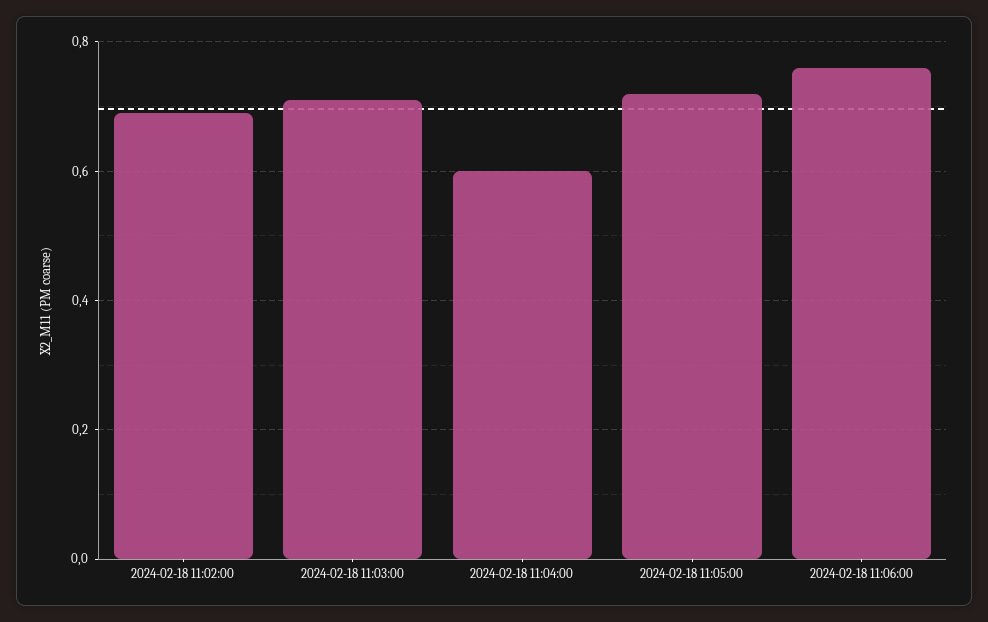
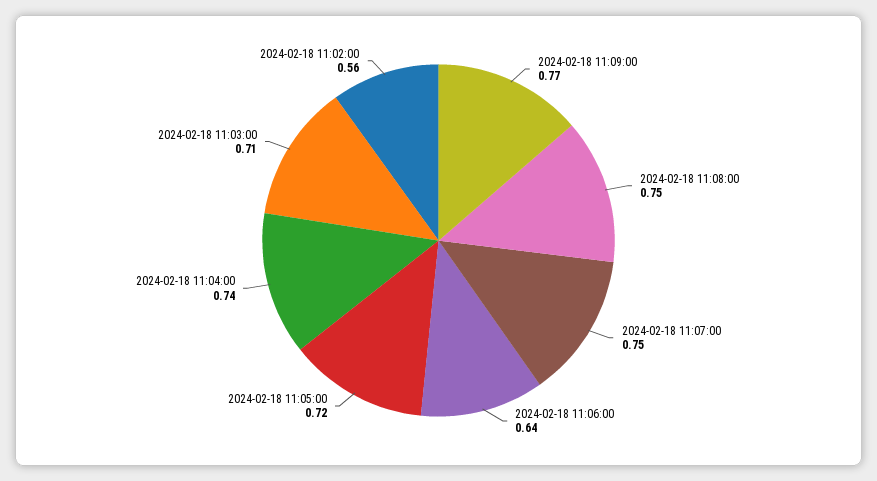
2024-02-18 11:02:00: 0.7 -> 0.56
2024-02-18 11:04:00: 0.6 -> 0.74
2024-02-18 11:06:00: 0.75 -> 0.64
2024-02-18 11:09:00: none -> 0.77
2024-02-18 11:08:00: none -> 0.75
2024-02-18 11:07:00: none -> 0.75

